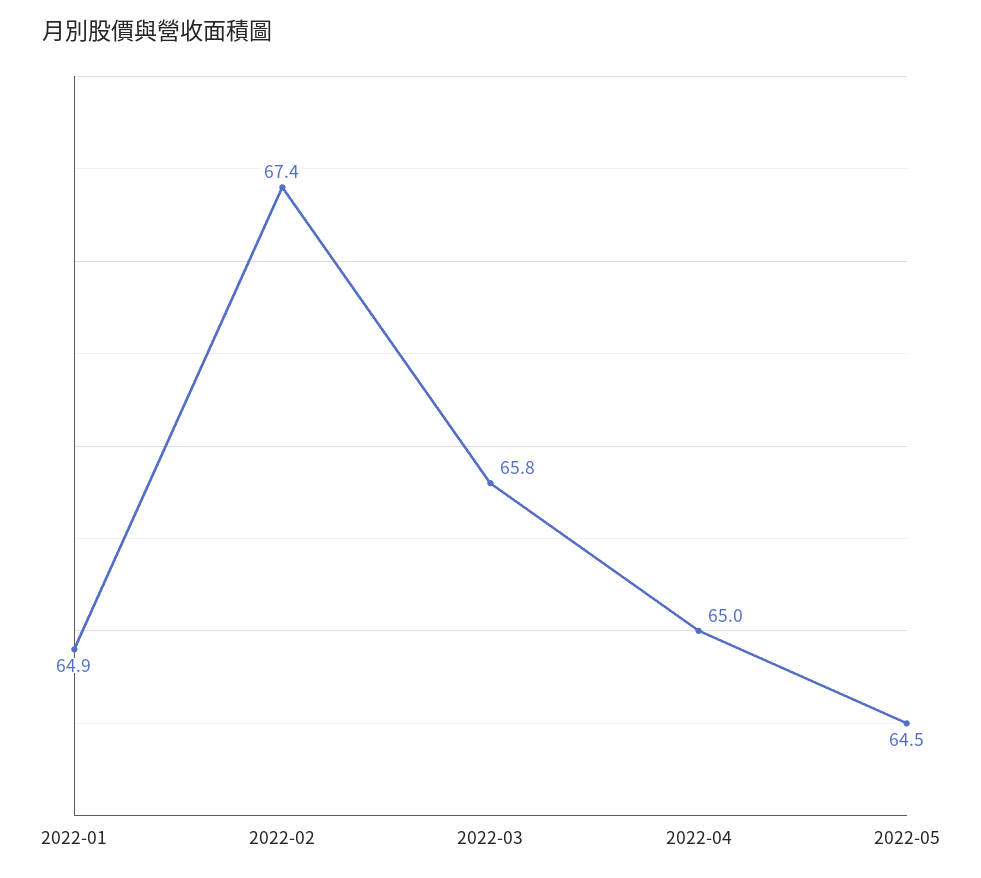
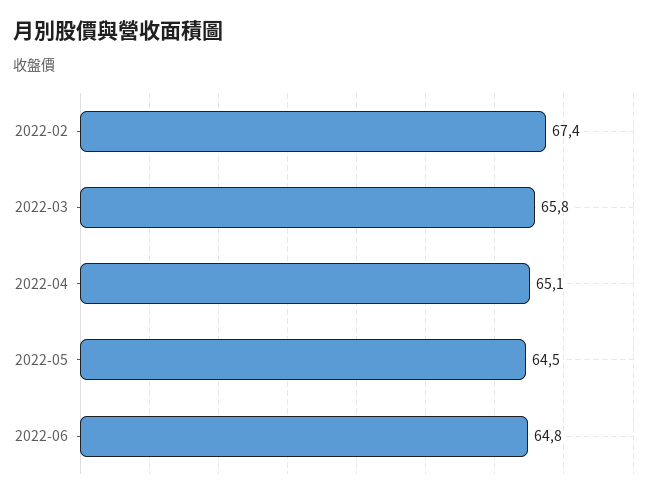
2022-01: 64.9 -> none
2022-04: 65 -> 65.1
2022-06: none -> 64.8

